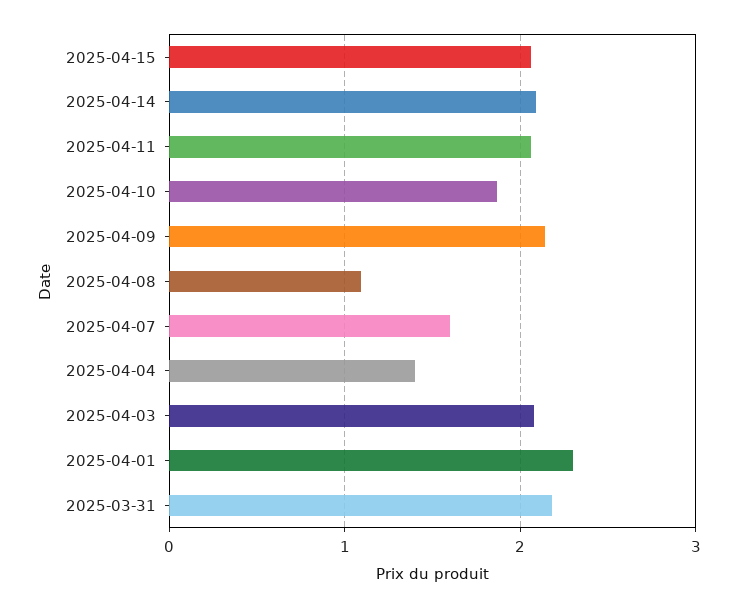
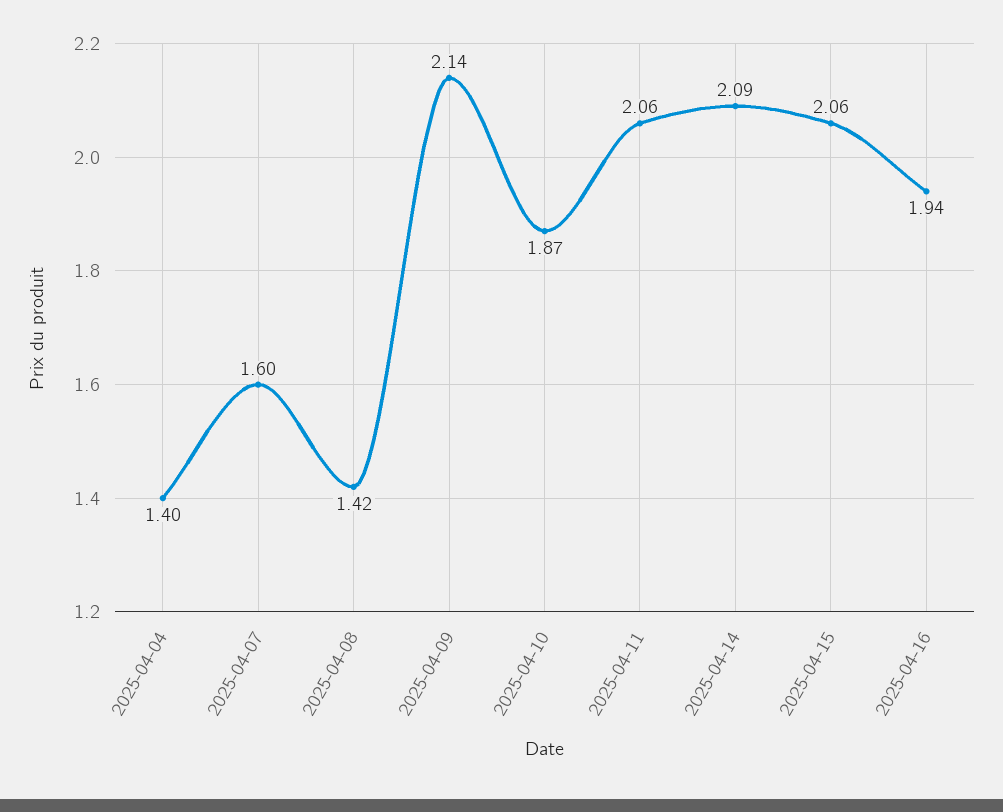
2025-04-08: 1.1 -> 1.42
2025-04-03: 2.1 -> none
2025-04-01: 2.3 -> none
2025-03-31: 2.2 -> none
2025-04-16: none -> 1.94

